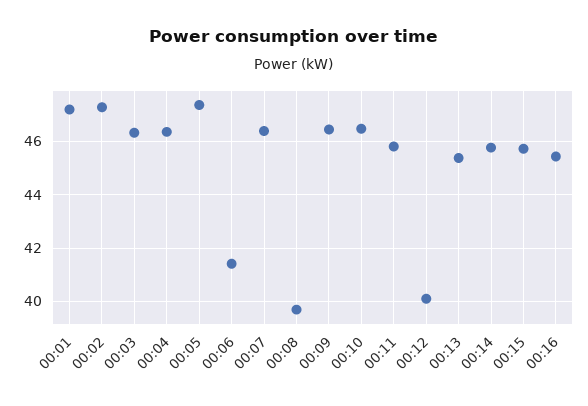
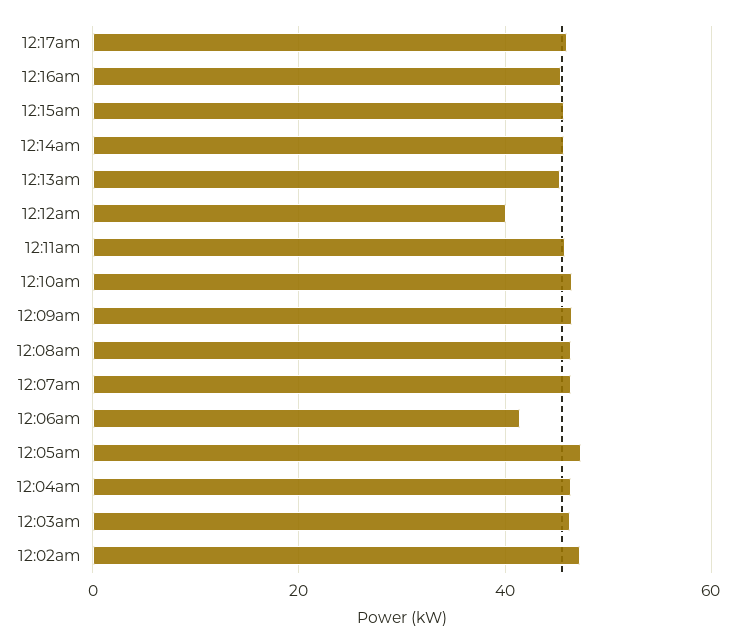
00:01: 47.25 -> none
00:08: 39.75 -> 46
12:17am: none -> 46

